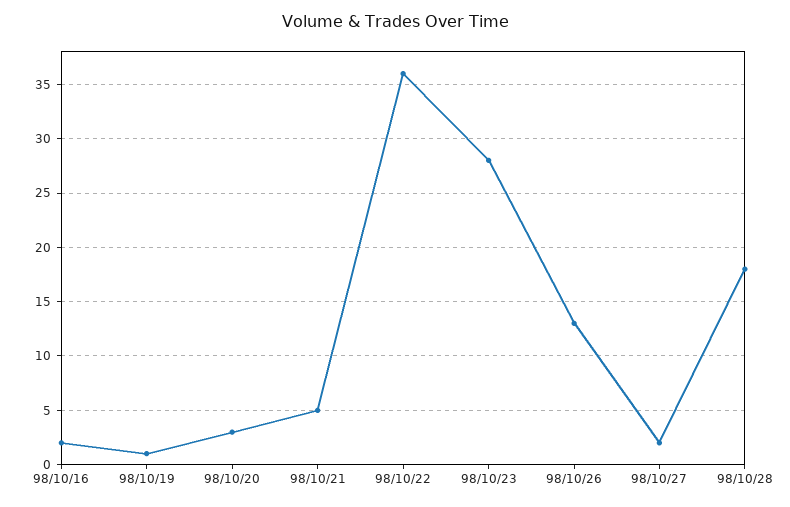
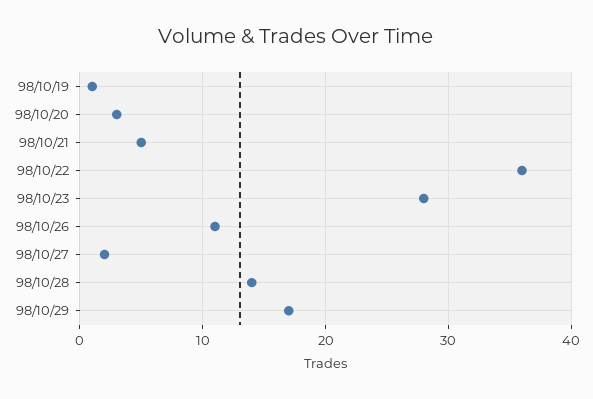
98/10/16: 2 -> none
98/10/26: 13 -> 11
98/10/28: 18 -> 14
98/10/29: none -> 17

